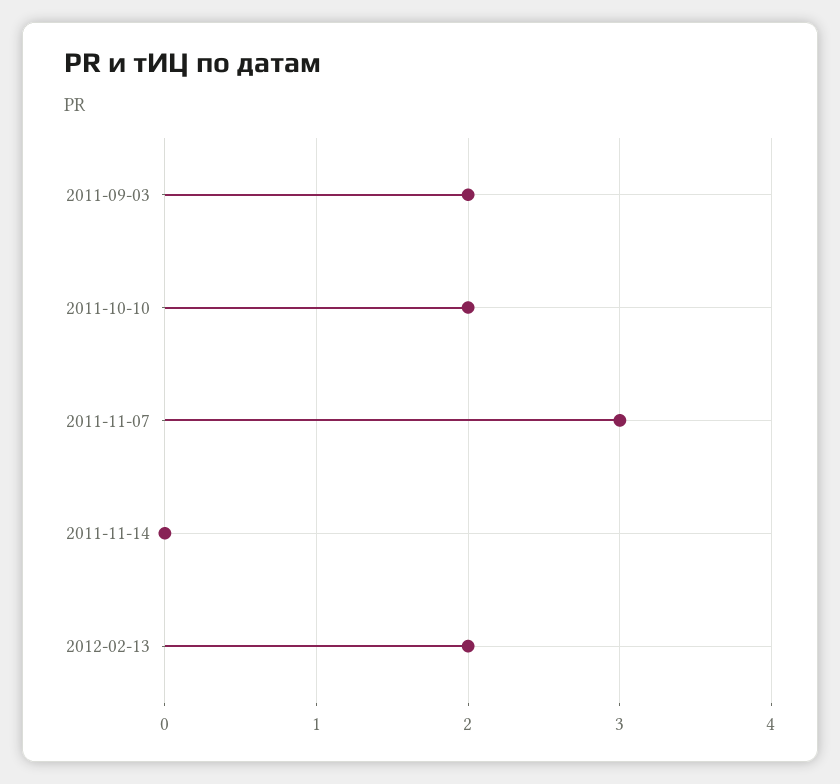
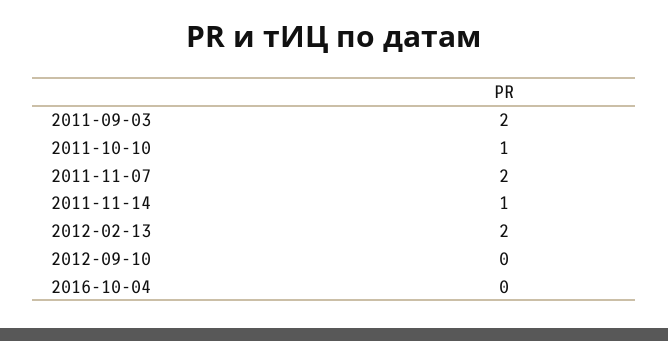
2011-10-10: 2 -> 1
2011-11-07: 3 -> 2
2011-11-14: 0 -> 1
2012-09-10: none -> 0
2016-10-04: none -> 0

